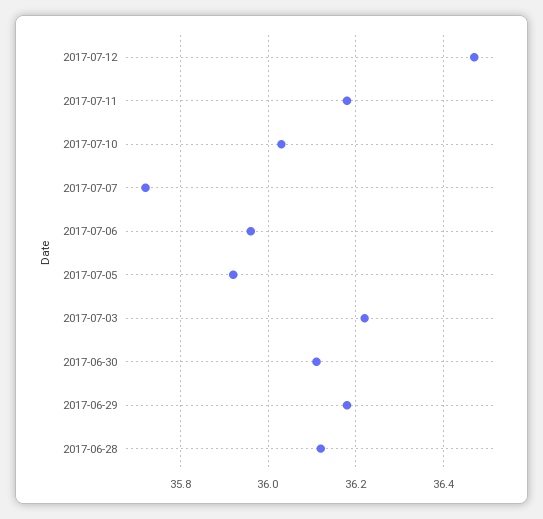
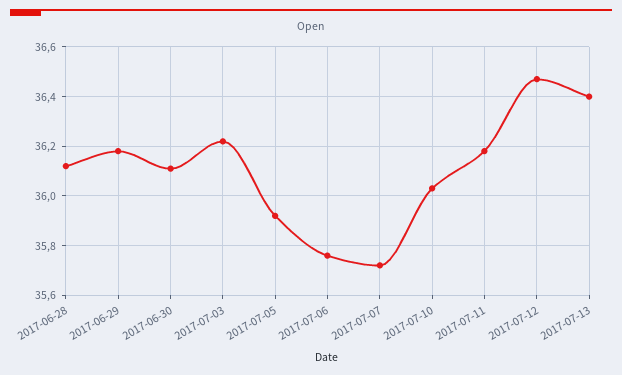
2017-07-06: 35.95 -> 35.75
2017-07-13: none -> 36.4

